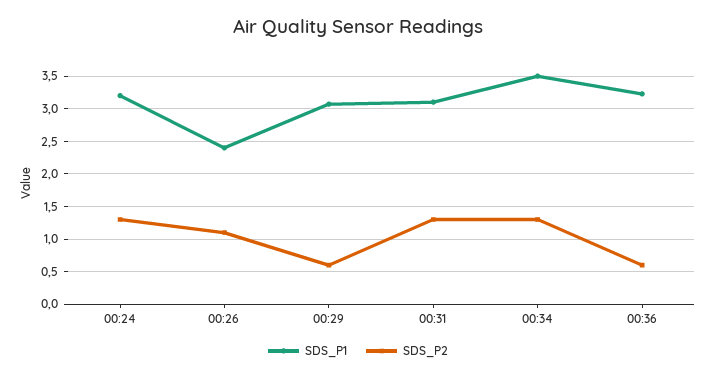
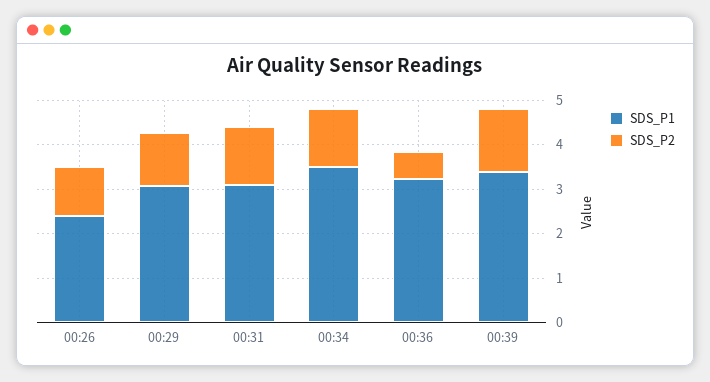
SDS_P1, 00:24: 3.2 -> none
SDS_P2, 00:24: 1.3 -> none
SDS_P2, 00:29: 0.6 -> 1.2
SDS_P1, 00:39: none -> 3.4
SDS_P2, 00:39: none -> 1.4

